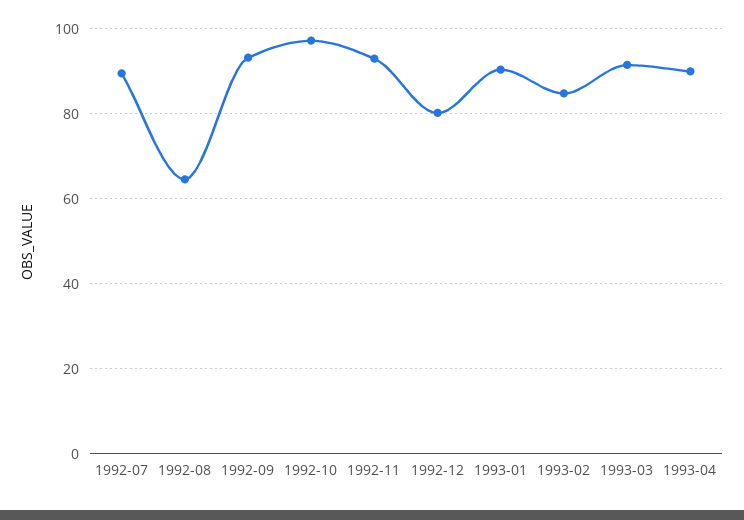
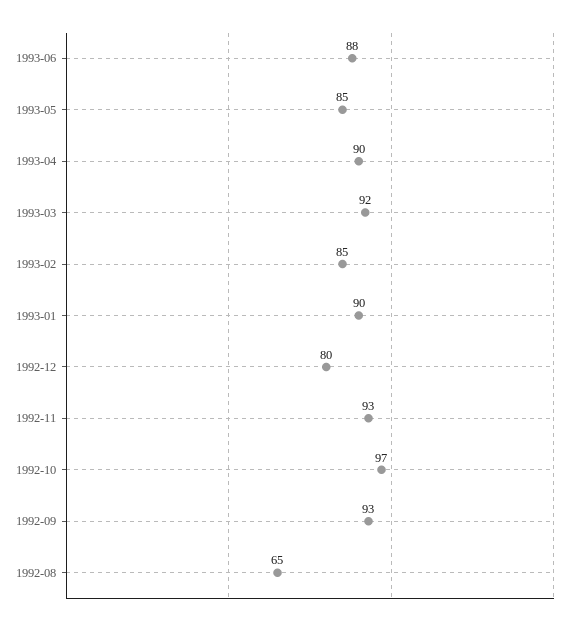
1992-07: 90 -> none
1993-06: none -> 88
1993-05: none -> 85

